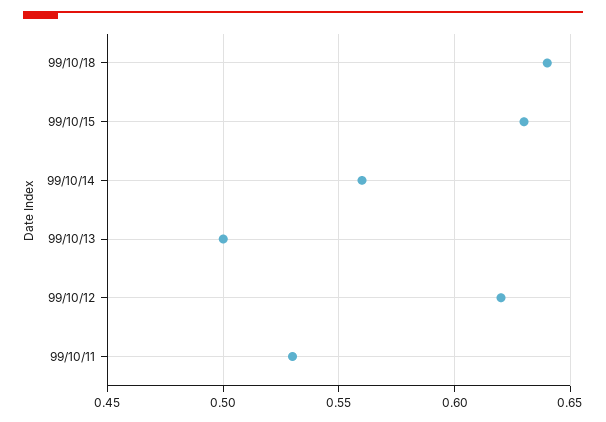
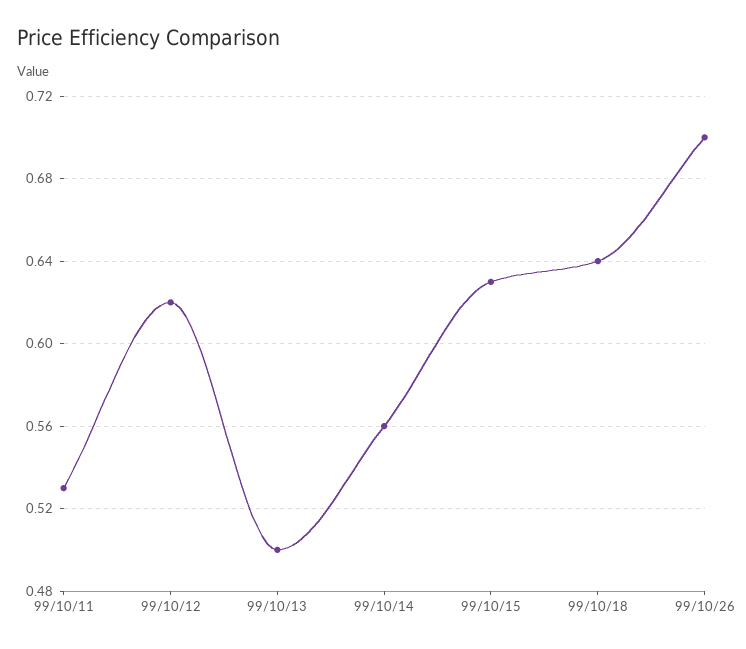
99/10/26: none -> 0.7

